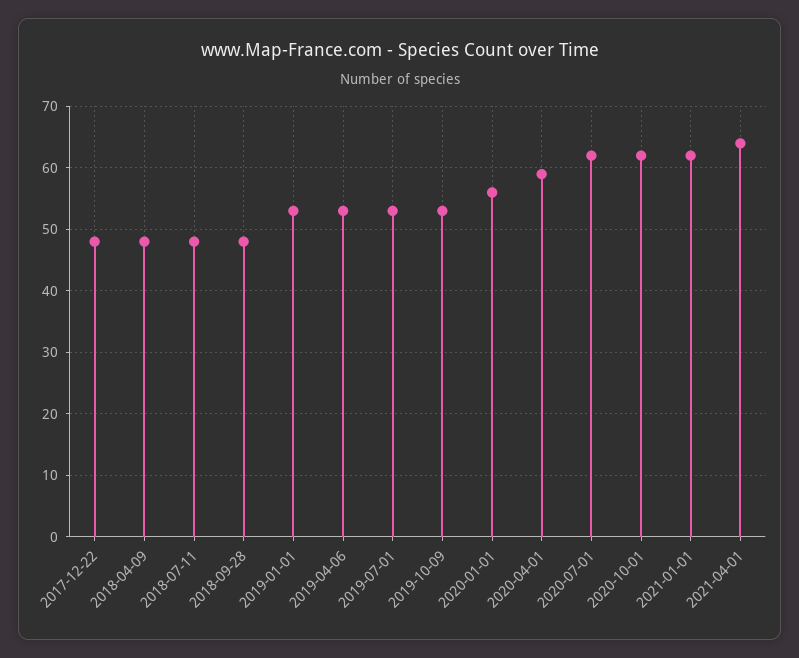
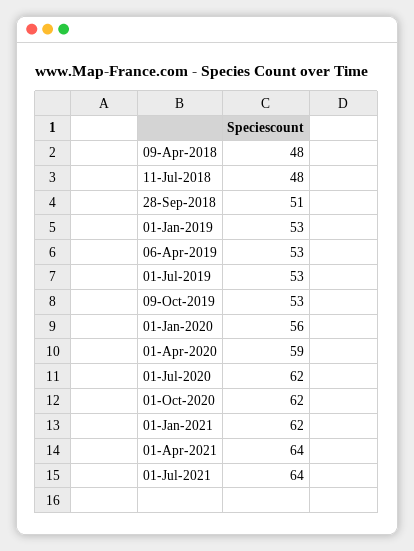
2017-12-22: 48 -> none
2018-09-28: 48 -> 51
01-Jul-2021: none -> 64

